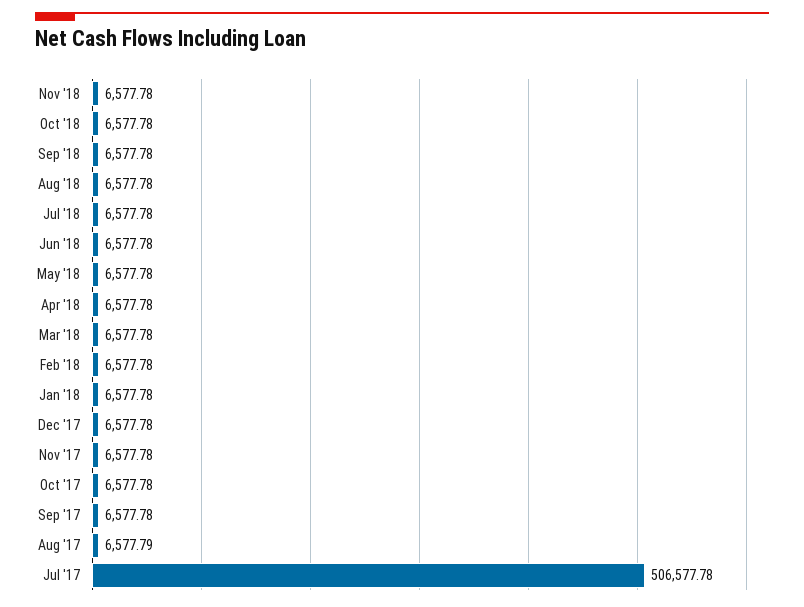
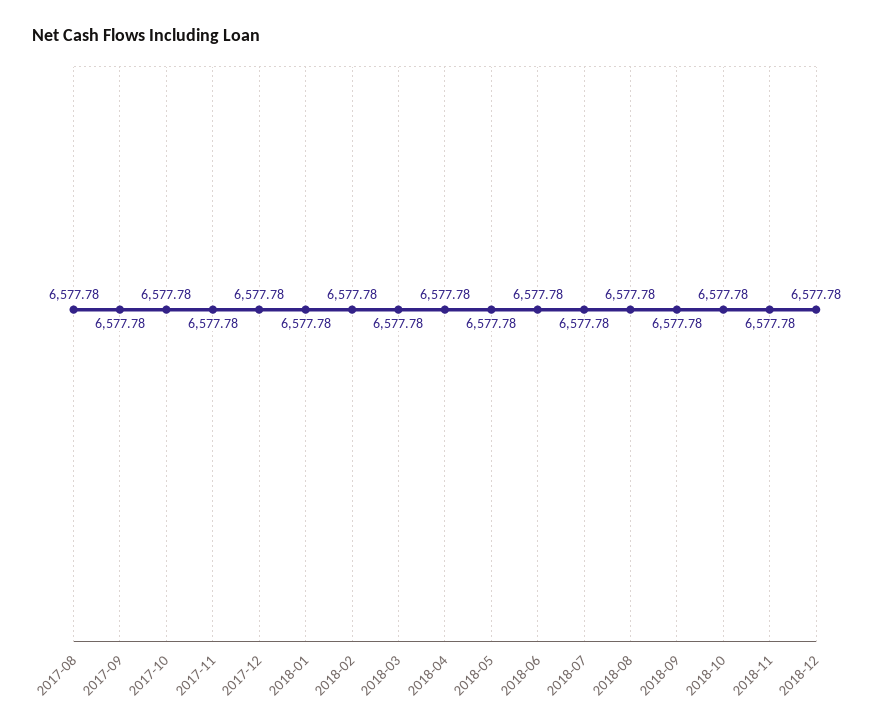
Aug '17: 6577.79 -> 6577.78
Jul '17: 506577.78 -> none
2018-12: none -> 6577.78

